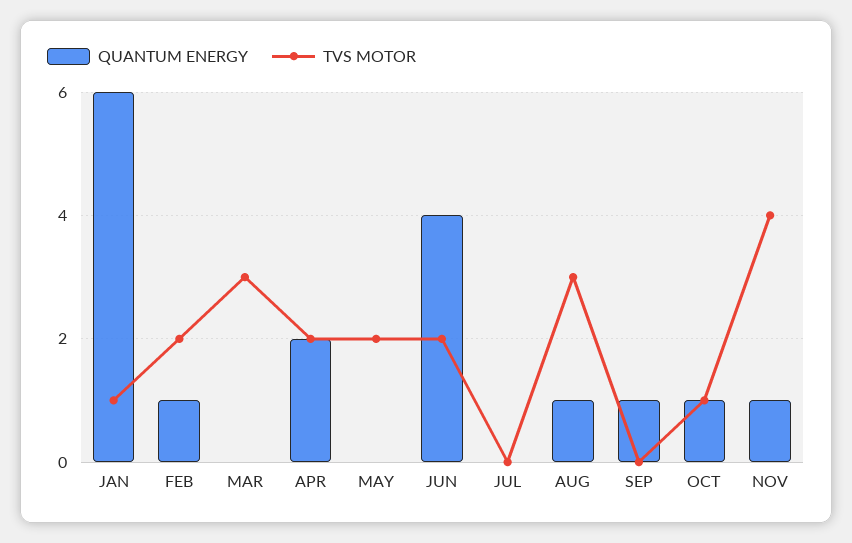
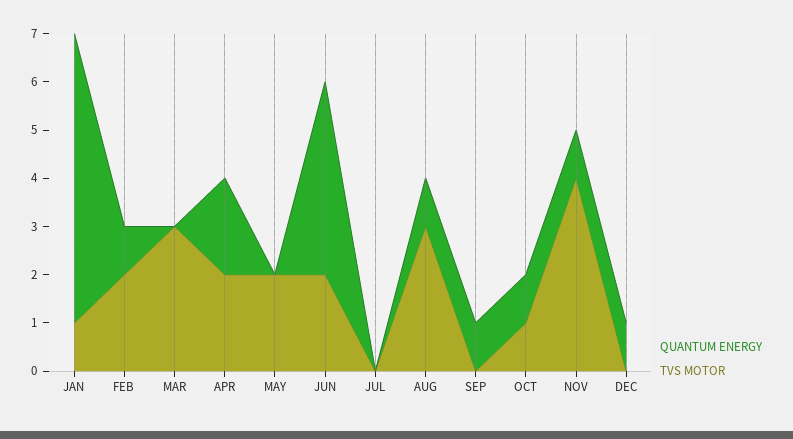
QUANTUM ENERGY, DEC: none -> 1
TVS MOTOR, DEC: none -> 0

